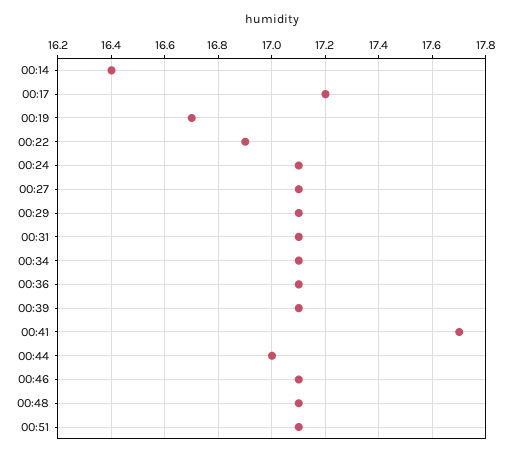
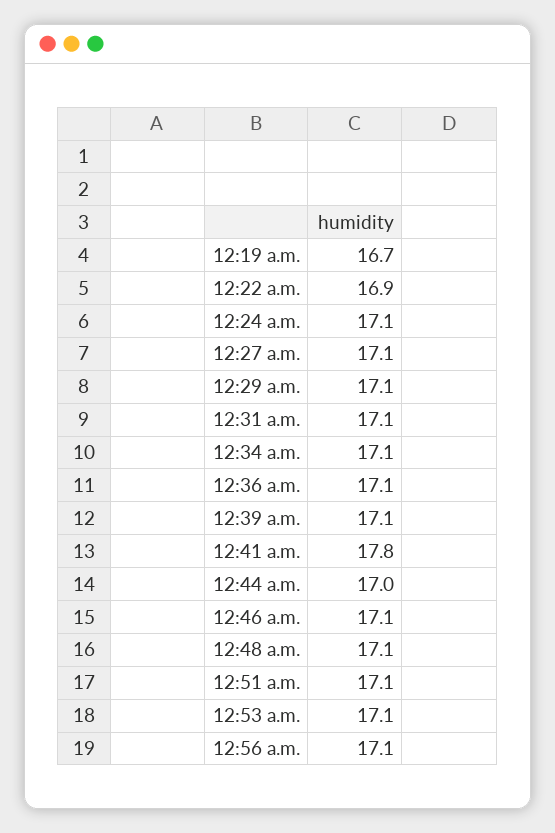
00:14: 16.4 -> none
00:17: 17.2 -> none
00:41: 17.7 -> 17.8
12:53 a.m.: none -> 17.1
12:56 a.m.: none -> 17.1

